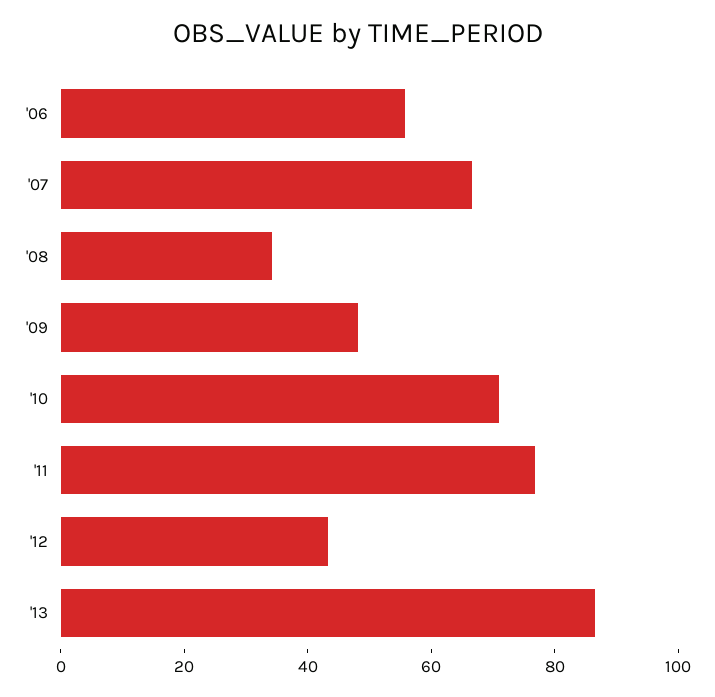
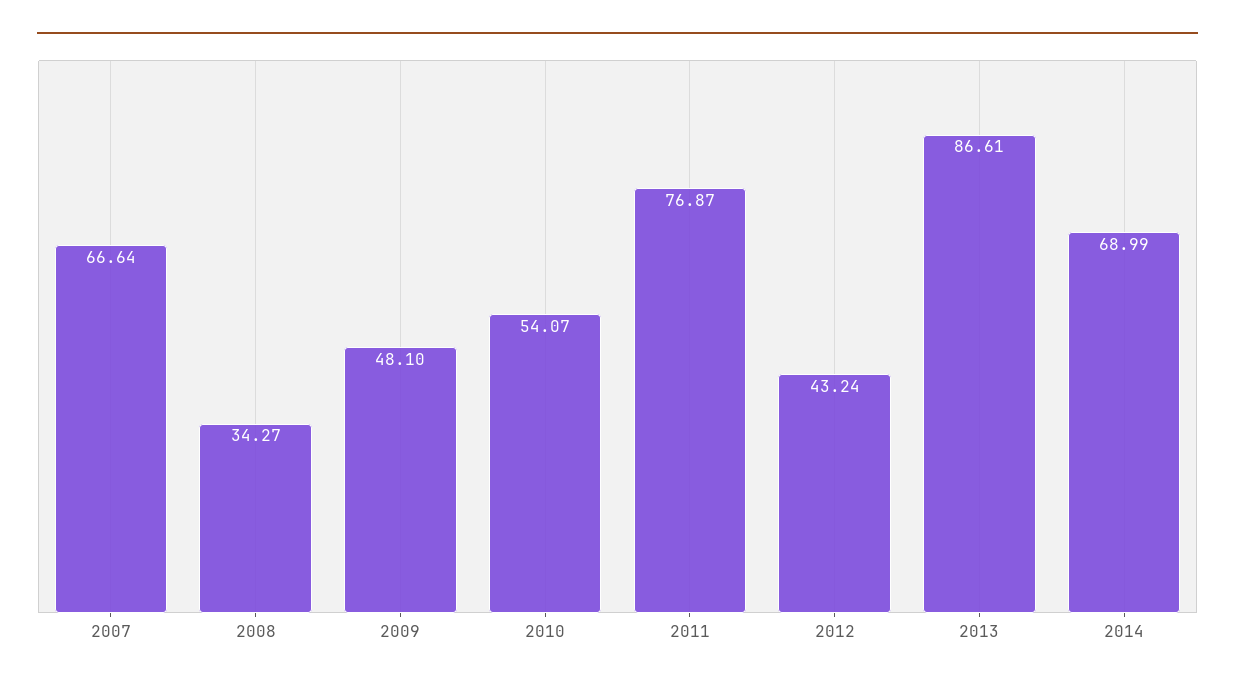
'06: 55 -> none
'10: 70 -> 54.07
2014: none -> 68.99

